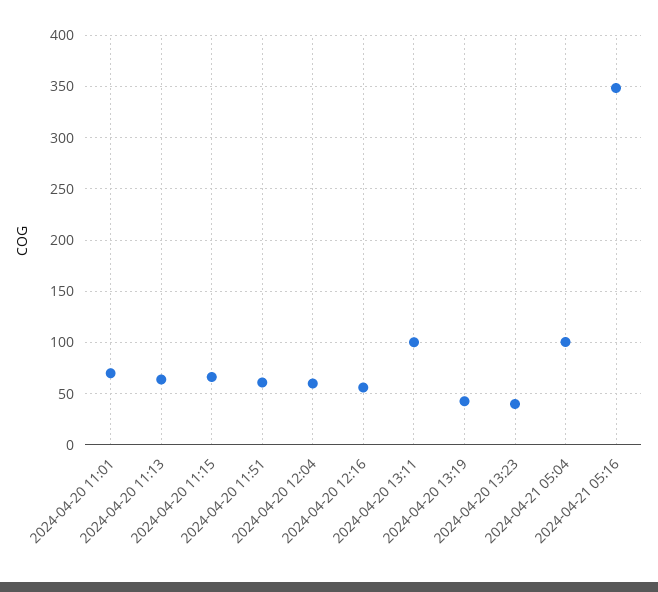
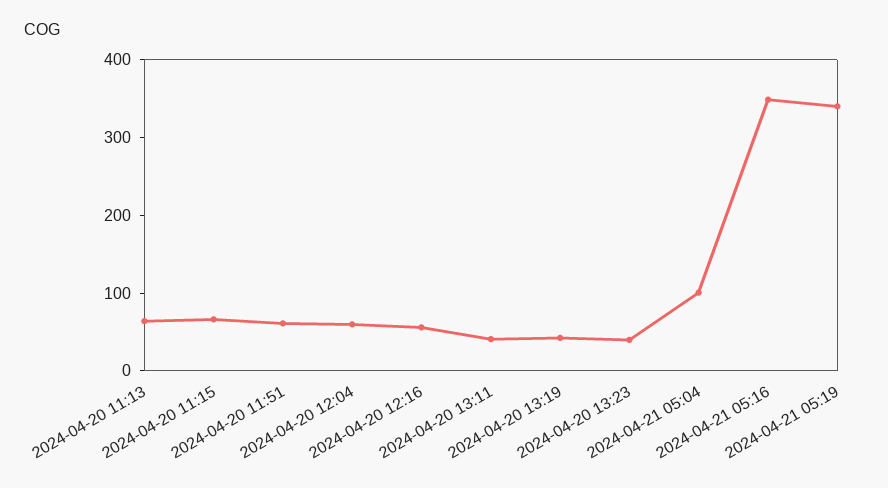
2024-04-20 11:01: 70 -> none
2024-04-20 13:11: 100 -> 40
2024-04-21 05:19: none -> 340

